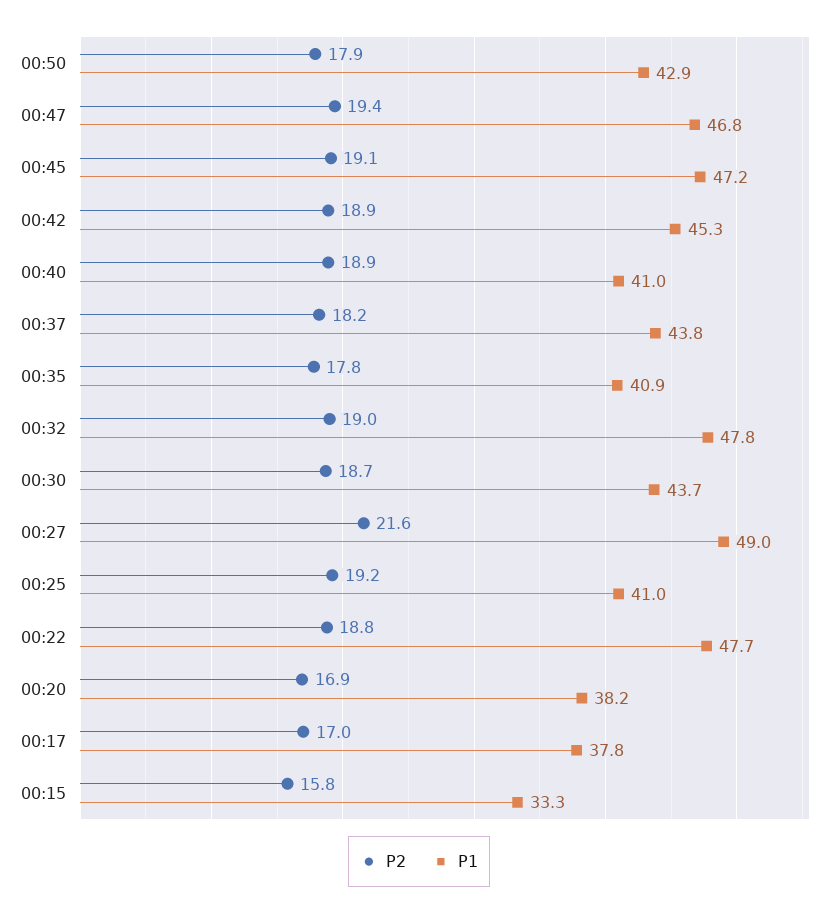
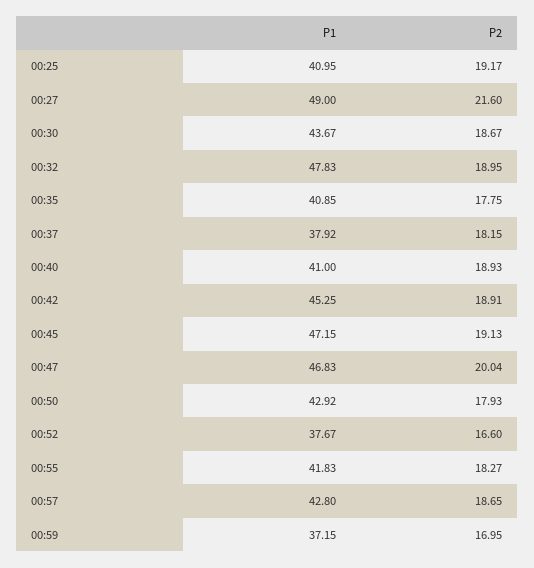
P2, 00:47: 19.4 -> 20.04
P1, 00:37: 43.8 -> 37.92
P2, 00:22: 18.8 -> none
P1, 00:22: 47.7 -> none
P2, 00:20: 16.9 -> none
P1, 00:20: 38.2 -> none
P2, 00:17: 17 -> none
P1, 00:17: 37.8 -> none
P2, 00:15: 15.8 -> none
P1, 00:15: 33.3 -> none
P1, 00:52: none -> 37.67
P2, 00:52: none -> 16.6
P1, 00:55: none -> 41.83
P2, 00:55: none -> 18.27
P1, 00:57: none -> 42.8
P2, 00:57: none -> 18.65
P1, 00:59: none -> 37.15
P2, 00:59: none -> 16.95

